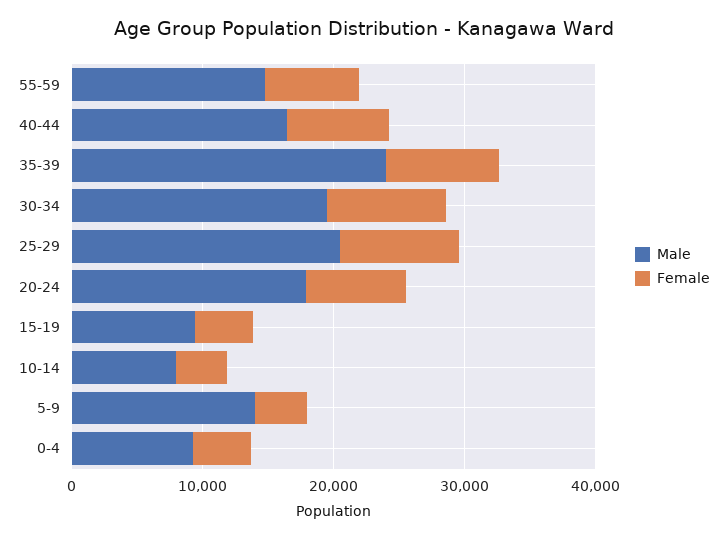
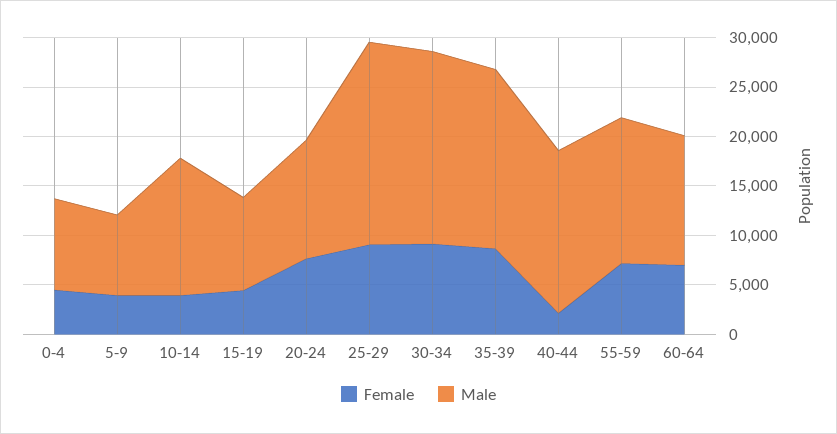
Female, 40-44: 8000 -> 2000
Male, 35-39: 24000 -> 18000
Male, 20-24: 18000 -> 12000
Male, 10-14: 8000 -> 14000
Male, 5-9: 14000 -> 8000
Female, 60-64: none -> 7000
Male, 60-64: none -> 13000

